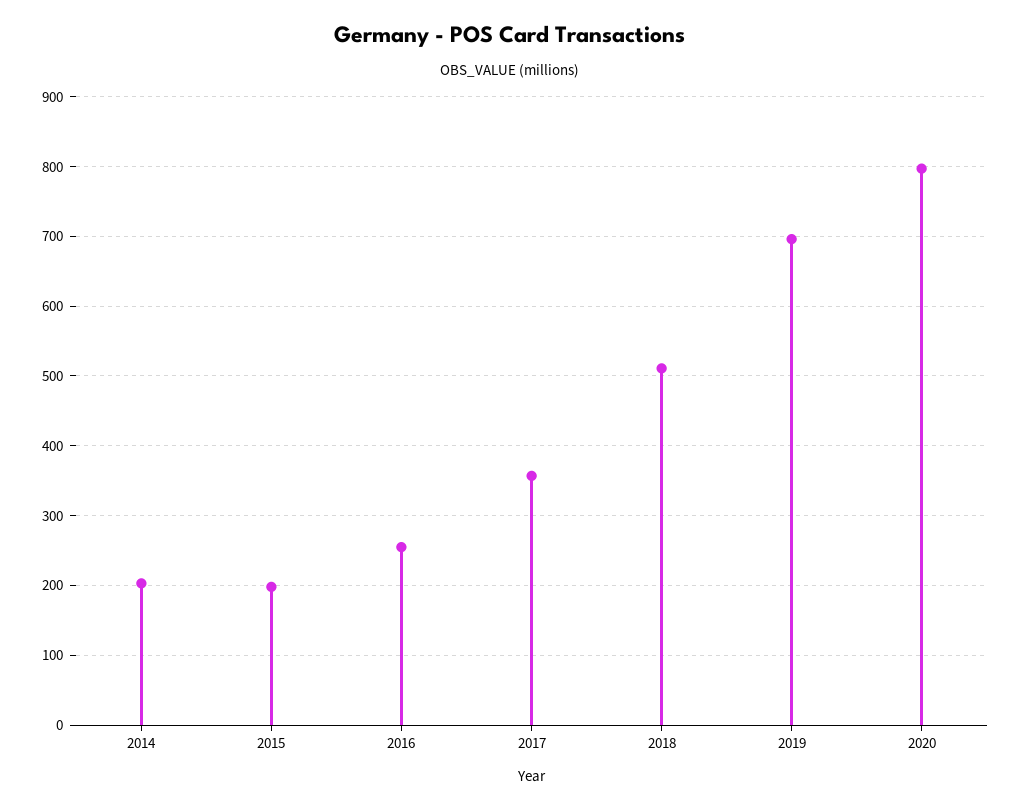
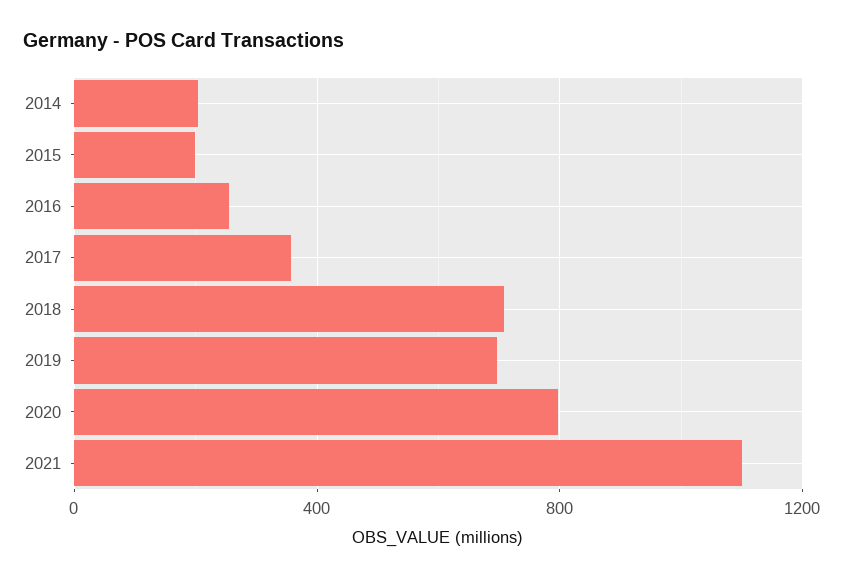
2018: 510 -> 700
2021: none -> 1100

